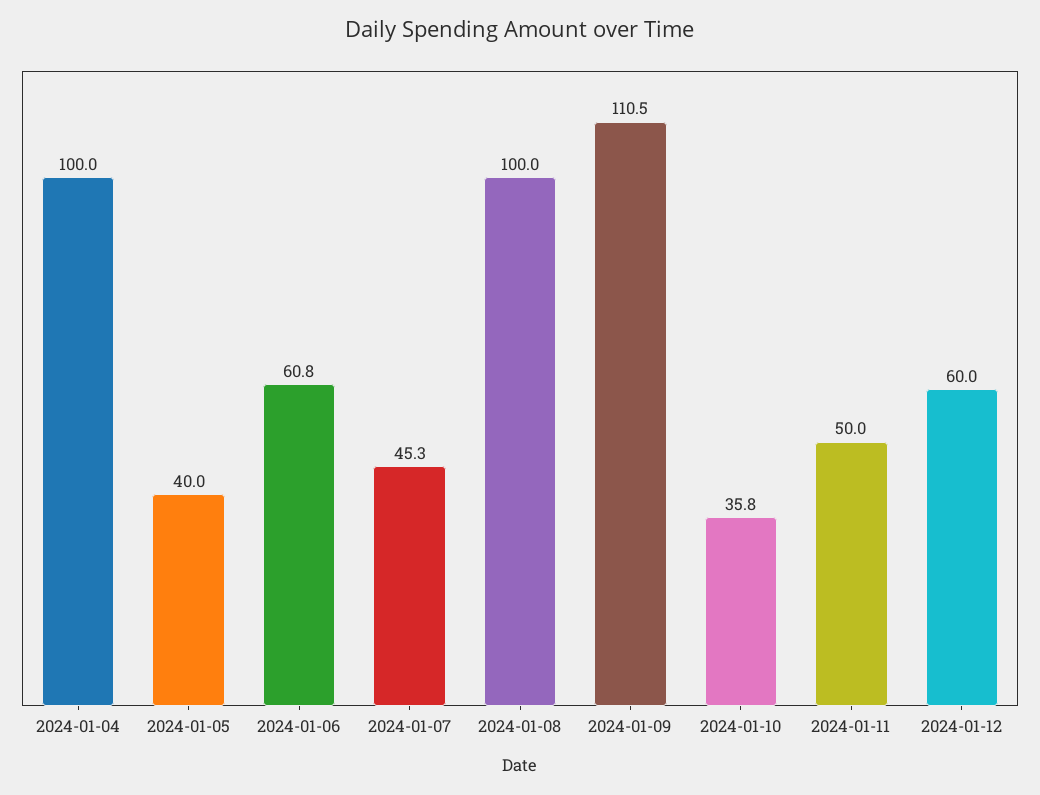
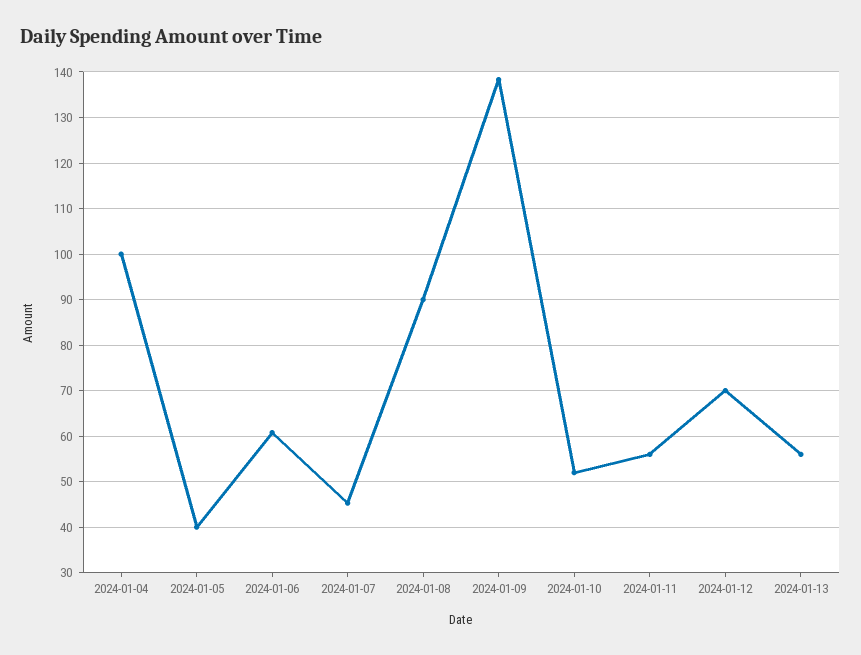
2024-01-08: 100 -> 90
2024-01-09: 110.5 -> 138
2024-01-10: 35.8 -> 52
2024-01-11: 50 -> 56
2024-01-12: 60 -> 70
2024-01-13: none -> 56

